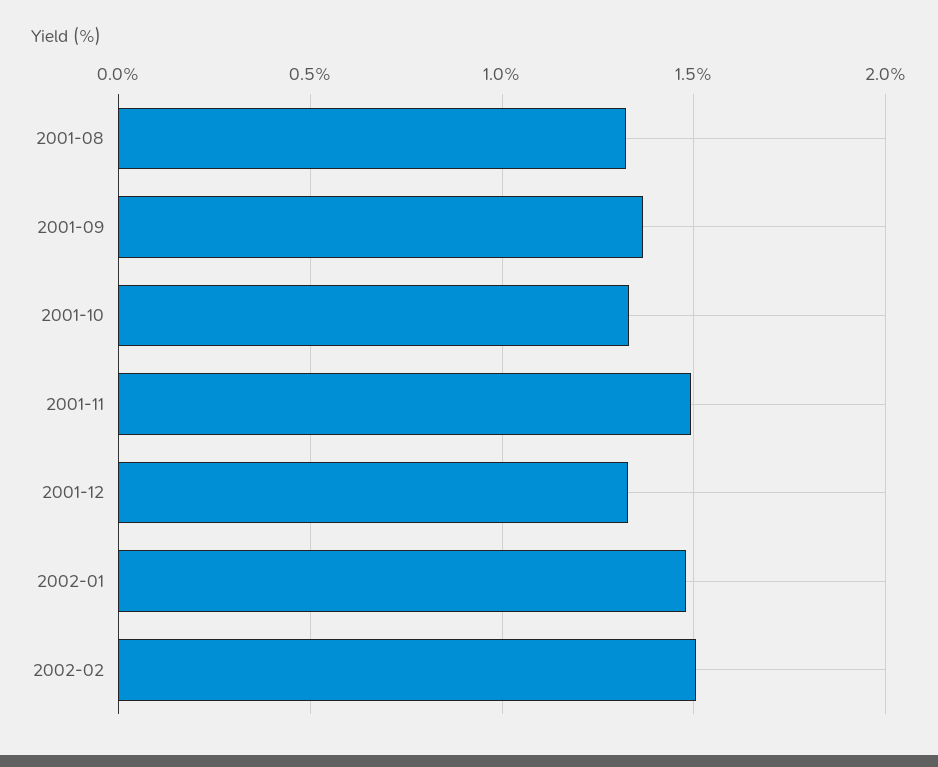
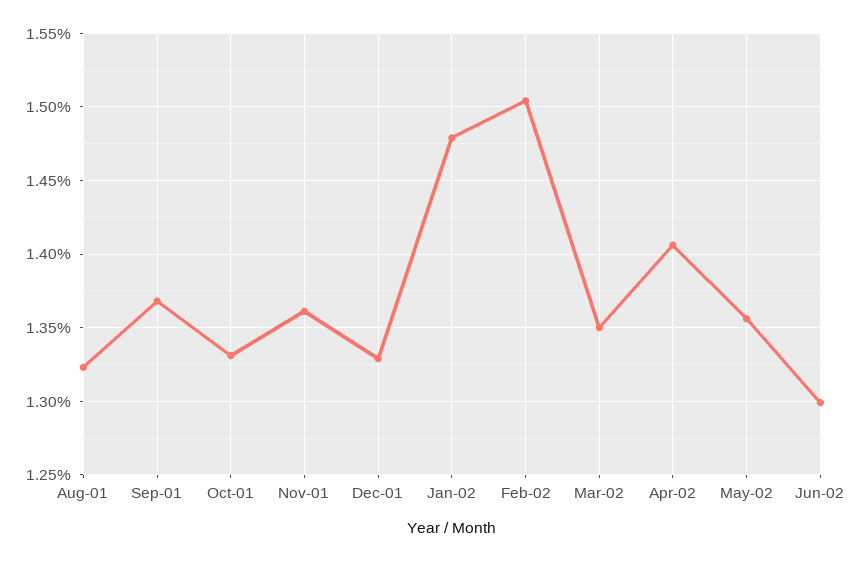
2001-11: 1.5 -> 1.36
Mar-02: none -> 1.35
Apr-02: none -> 1.405
May-02: none -> 1.355
Jun-02: none -> 1.3

